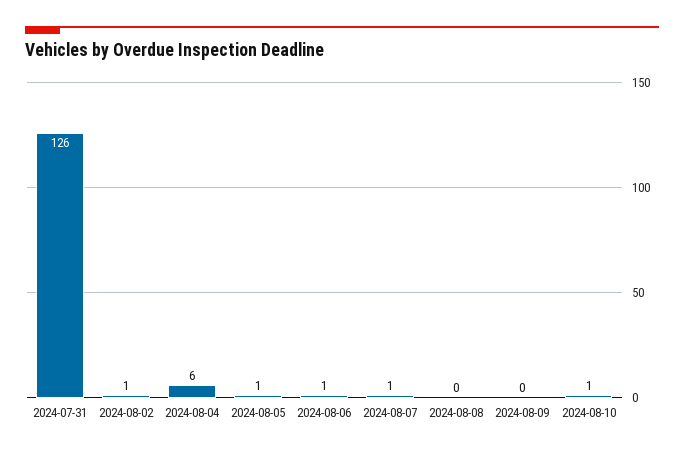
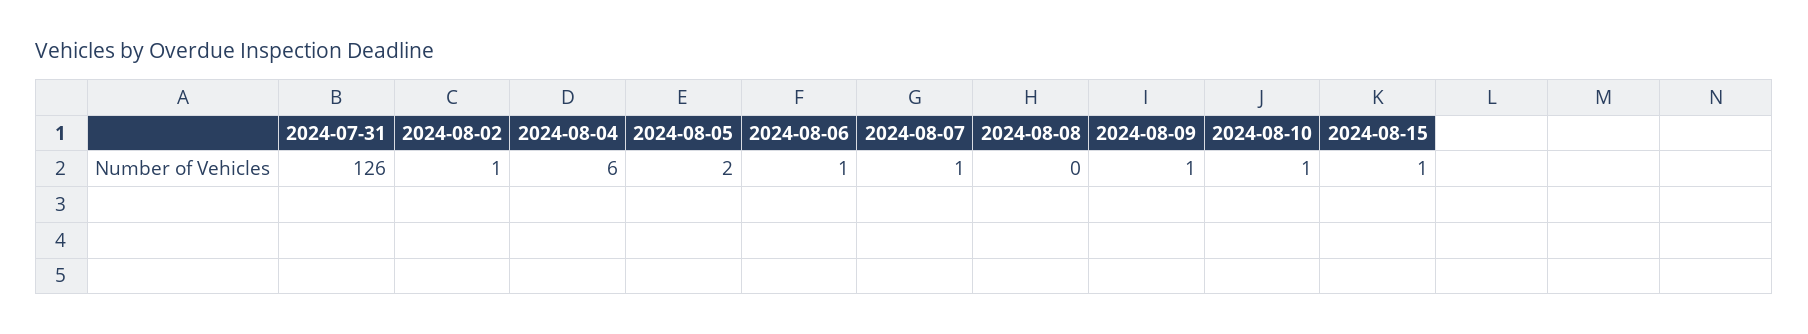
2024-08-05: 1 -> 2
2024-08-09: 0 -> 1
2024-08-15: none -> 1

